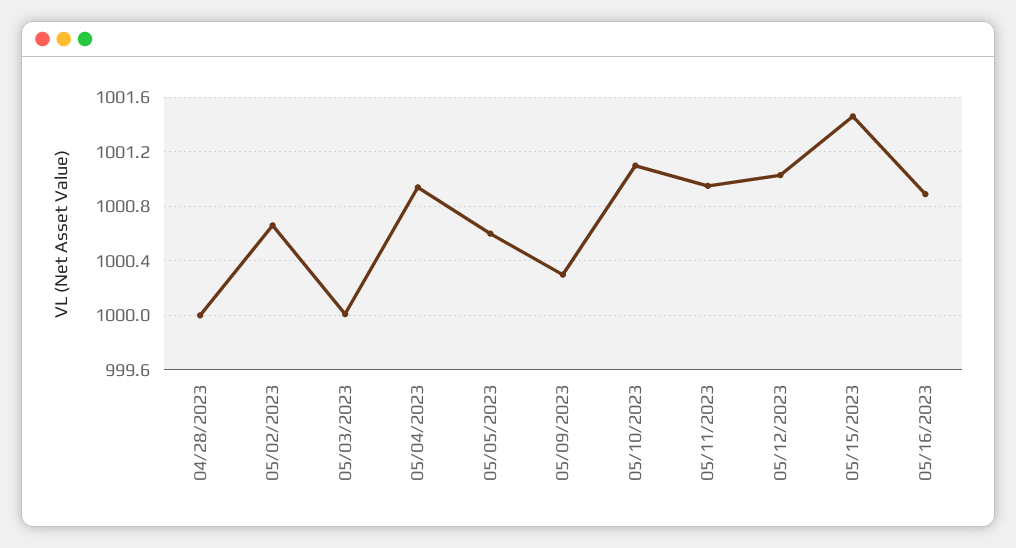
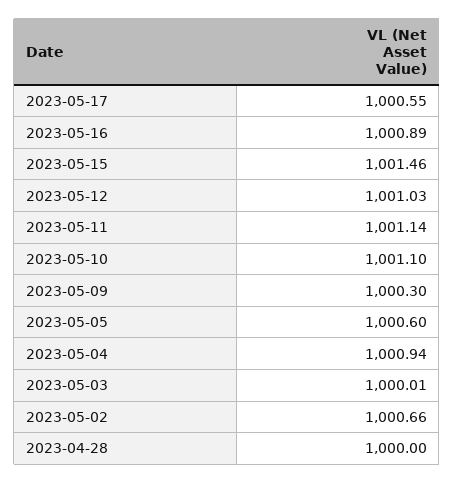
05/11/2023: 1000.95 -> 1001.14
2023-05-17: none -> 1000.55

